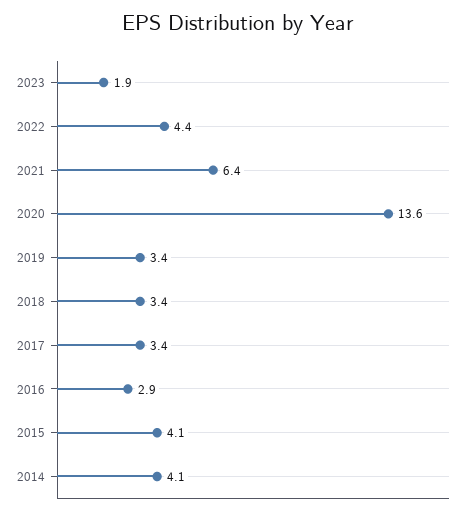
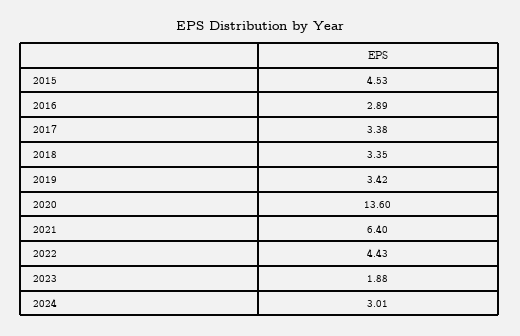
2015: 4.1 -> 4.53
2014: 4.1 -> none
2024: none -> 3.01

